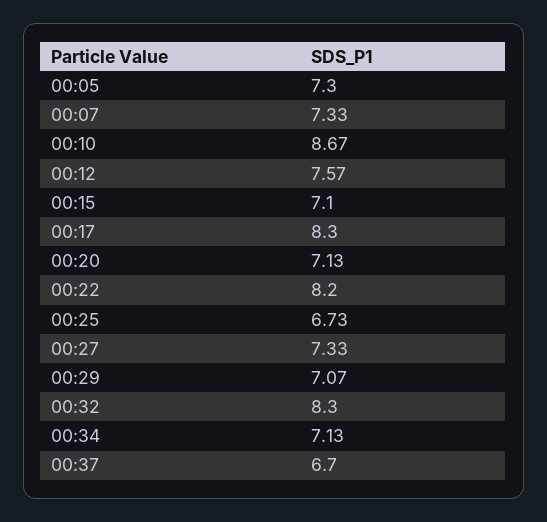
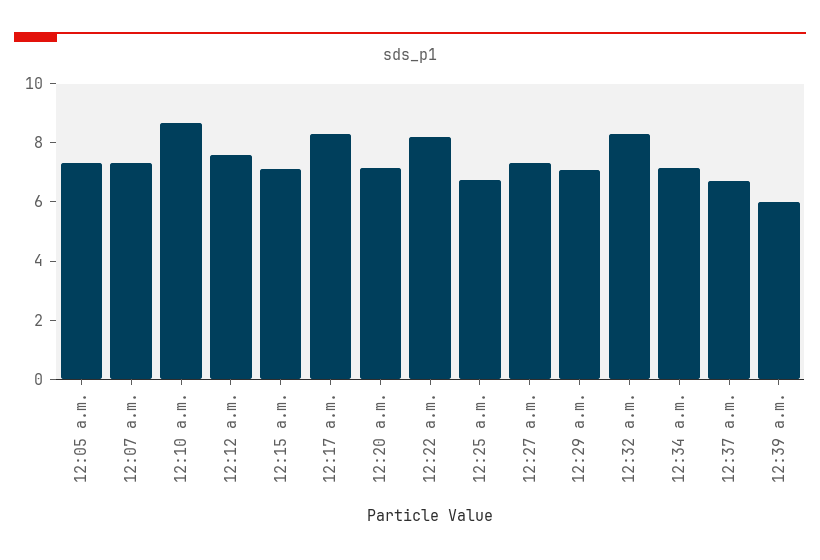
12:39 a.m.: none -> 6

